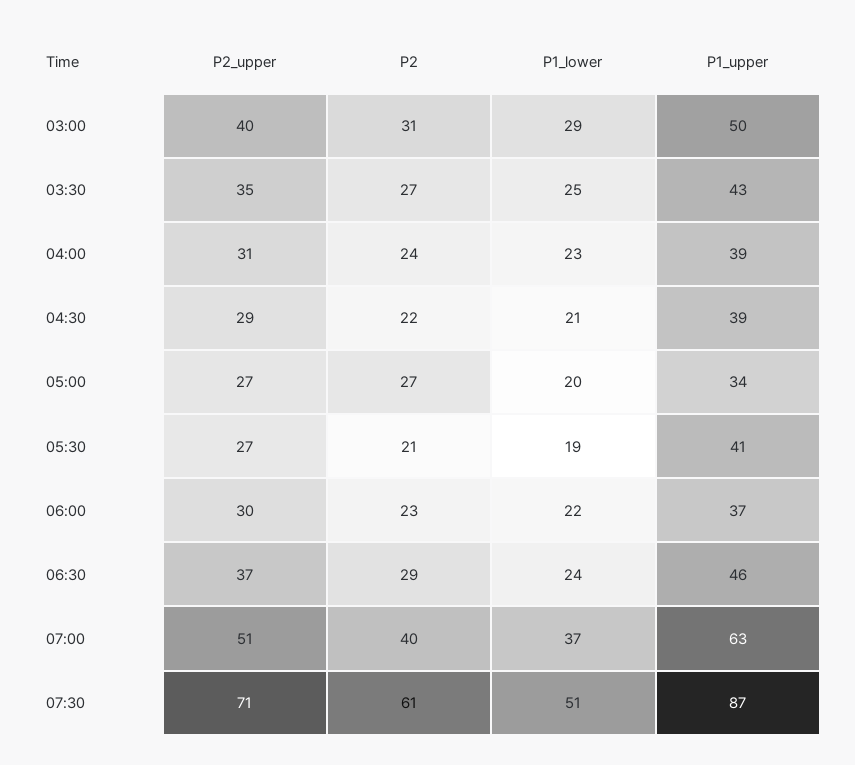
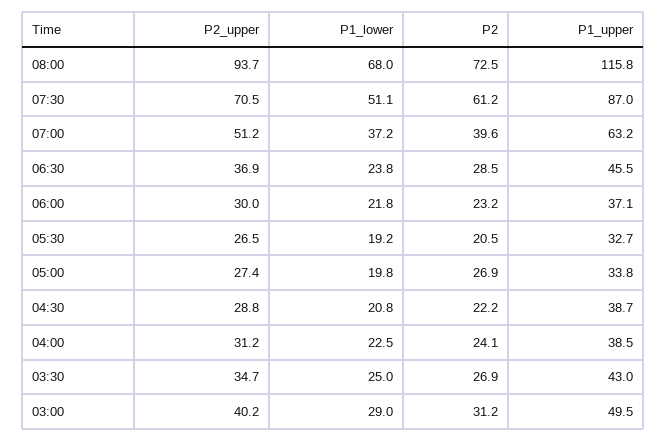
P1_upper, 05:30: 41 -> 32.7
P2_upper, 08:00: none -> 93.7
P1_lower, 08:00: none -> 68
P2, 08:00: none -> 72.5
P1_upper, 08:00: none -> 115.8

